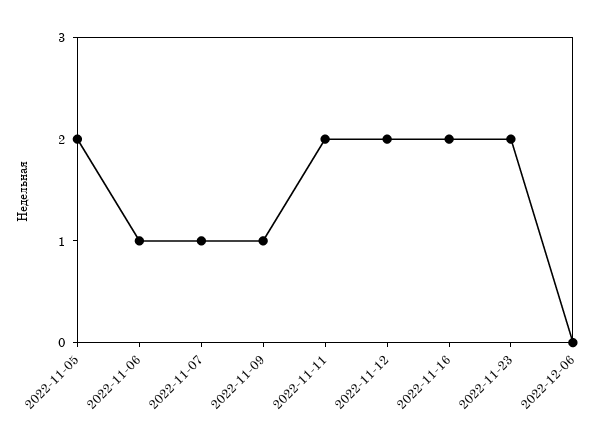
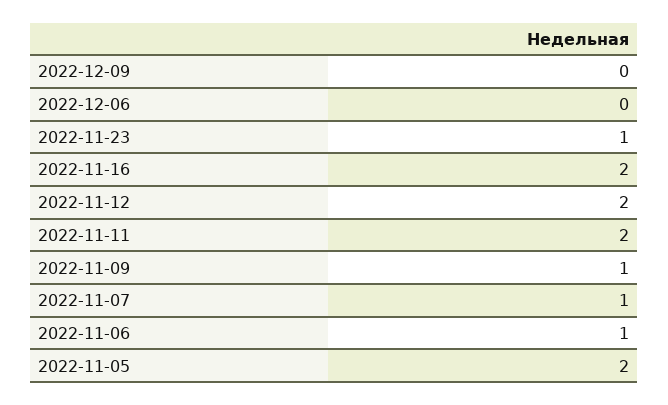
2022-11-23: 2 -> 1
2022-12-09: none -> 0

